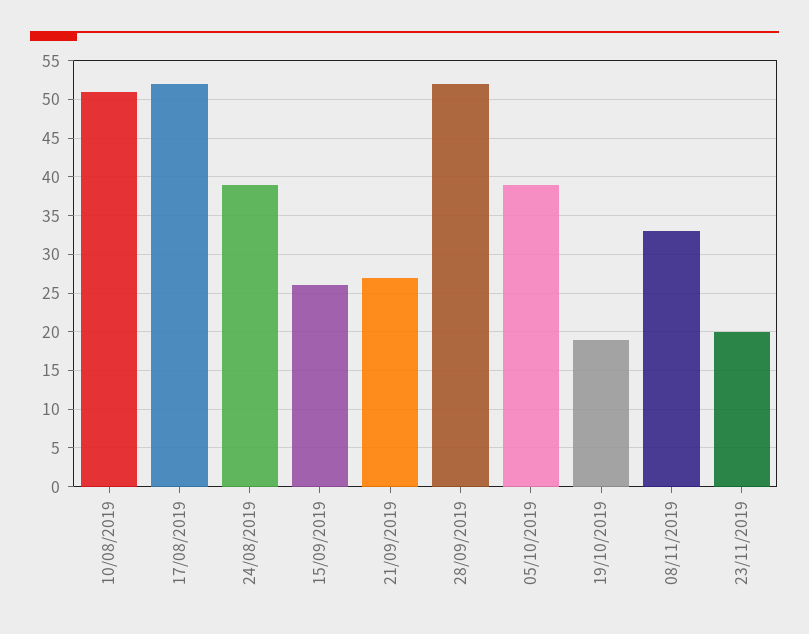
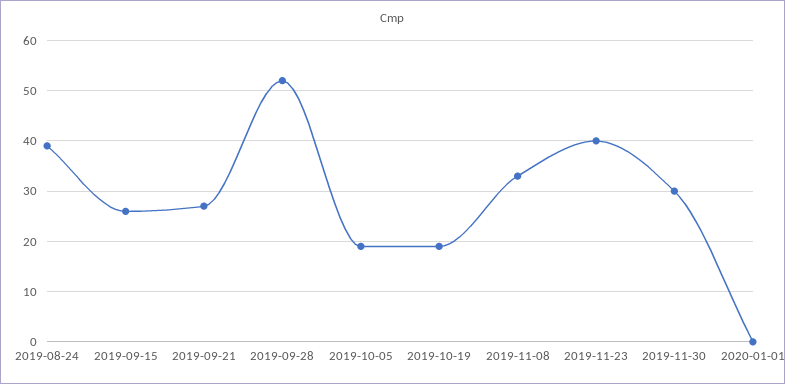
10/08/2019: 51 -> none
17/08/2019: 52 -> none
05/10/2019: 39 -> 20
23/11/2019: 20 -> 40
2019-11-30: none -> 30
2020-01-01: none -> 0

